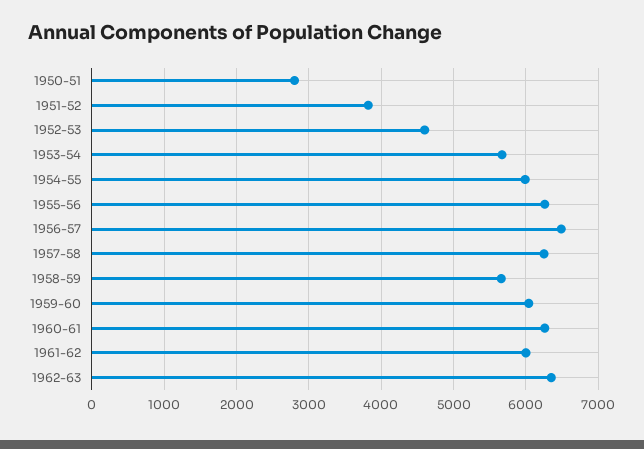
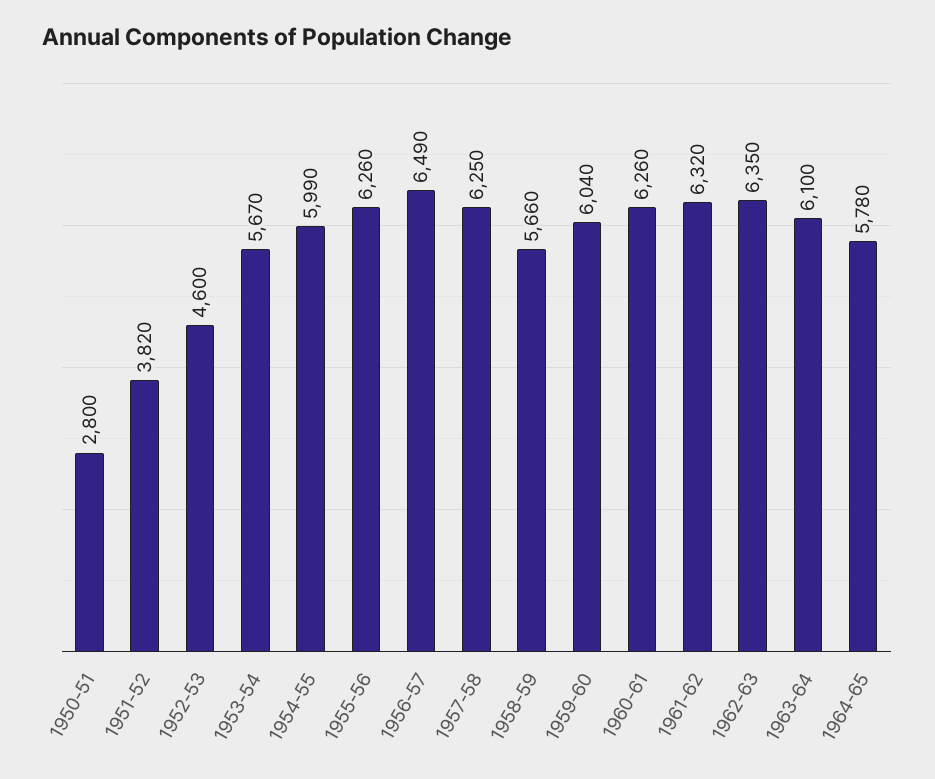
1961-62: 6000 -> 6320
1963-64: none -> 6100
1964-65: none -> 5780

